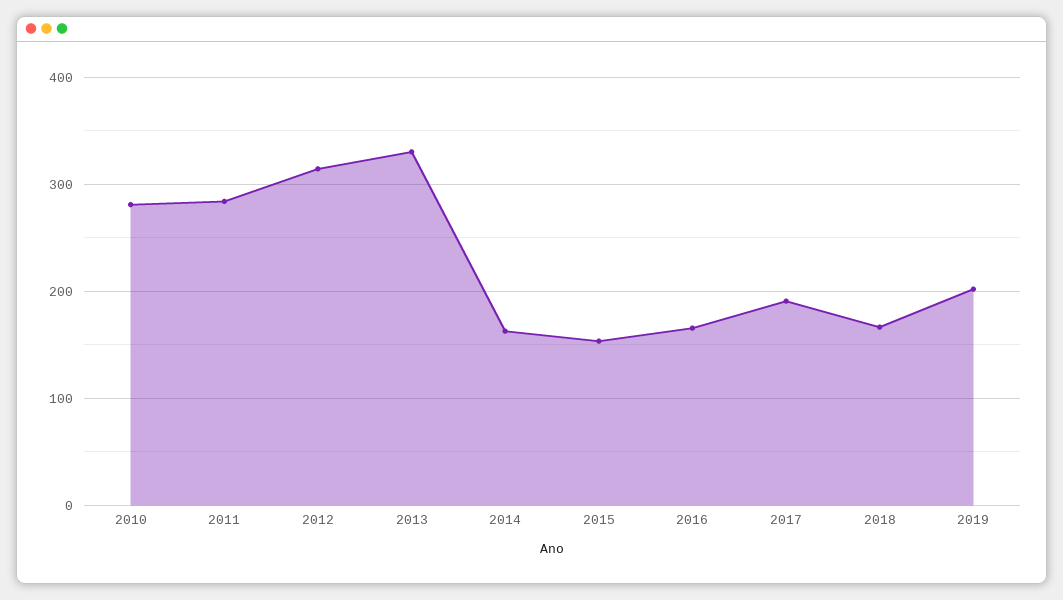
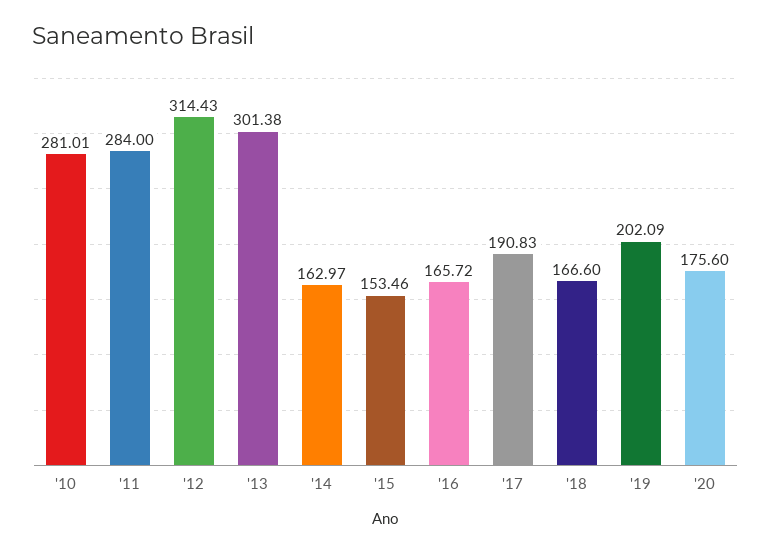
2013: 330 -> 301.38
'20: none -> 175.6

